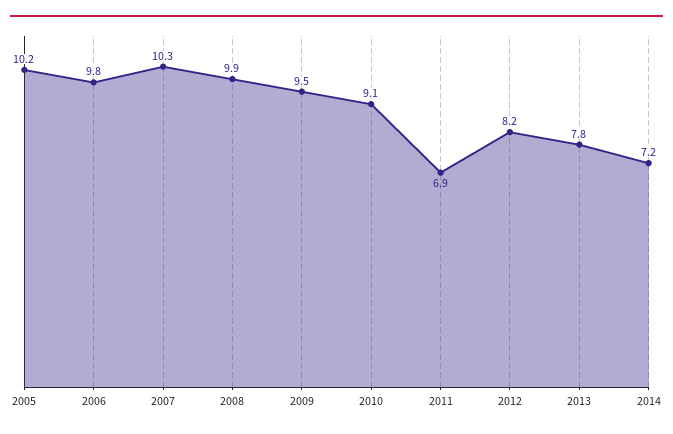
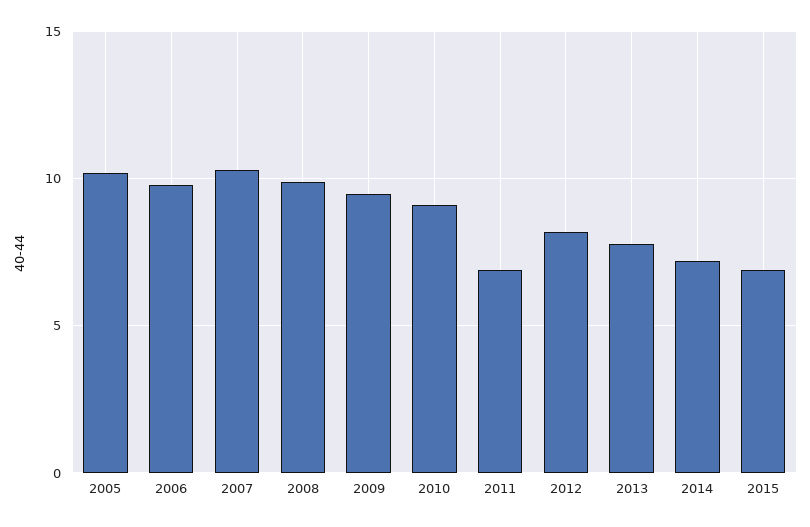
2015: none -> 7

